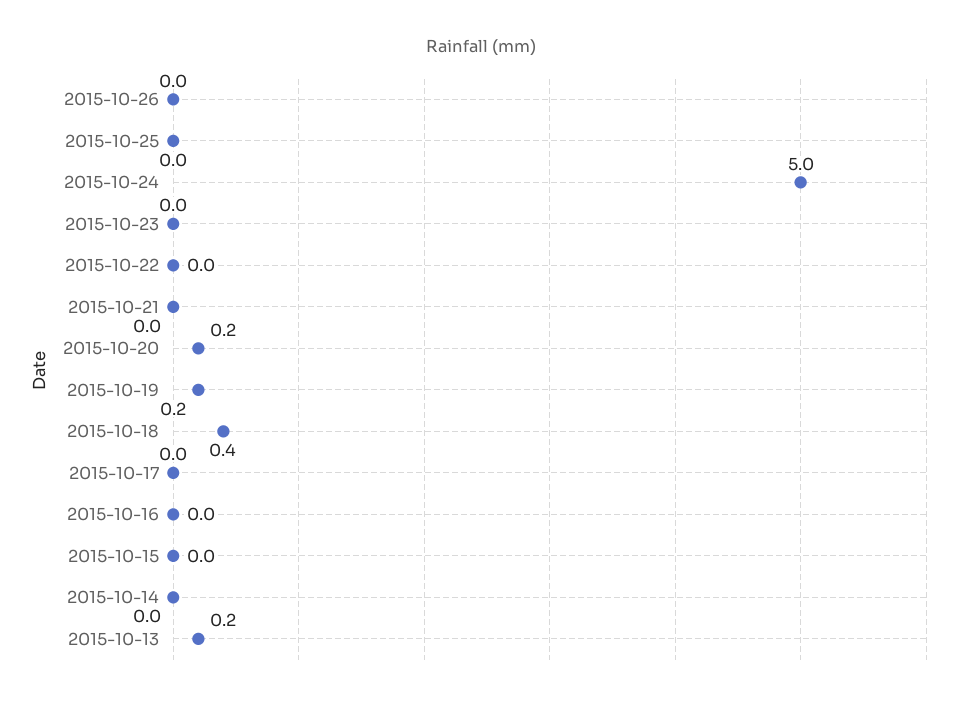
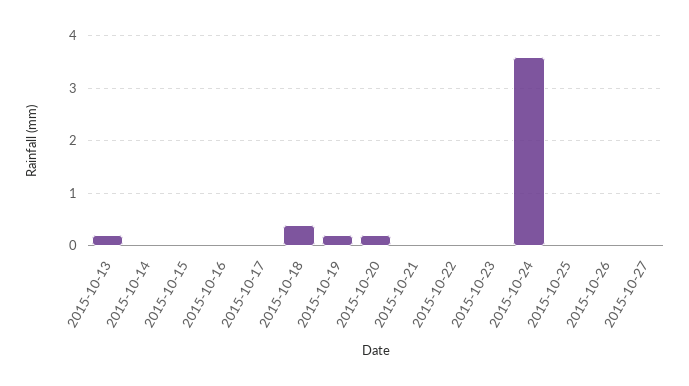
2015-10-24: 5 -> 3.5
2015-10-27: none -> 0

